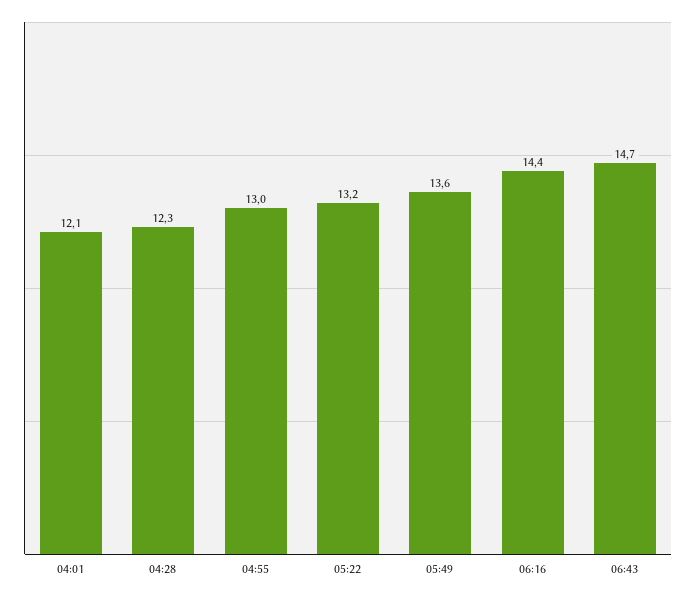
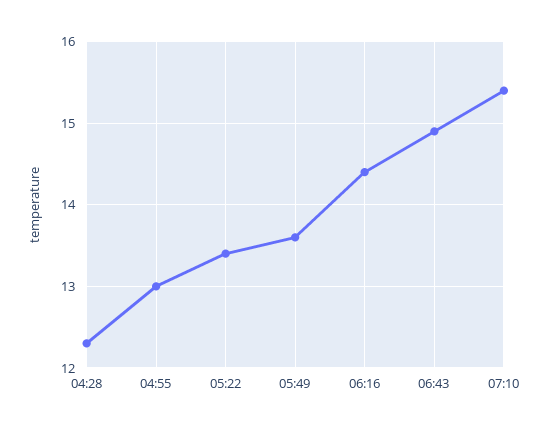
04:01: 12.1 -> none
05:22: 13.2 -> 13.4
06:43: 14.7 -> 14.9
07:10: none -> 15.4

